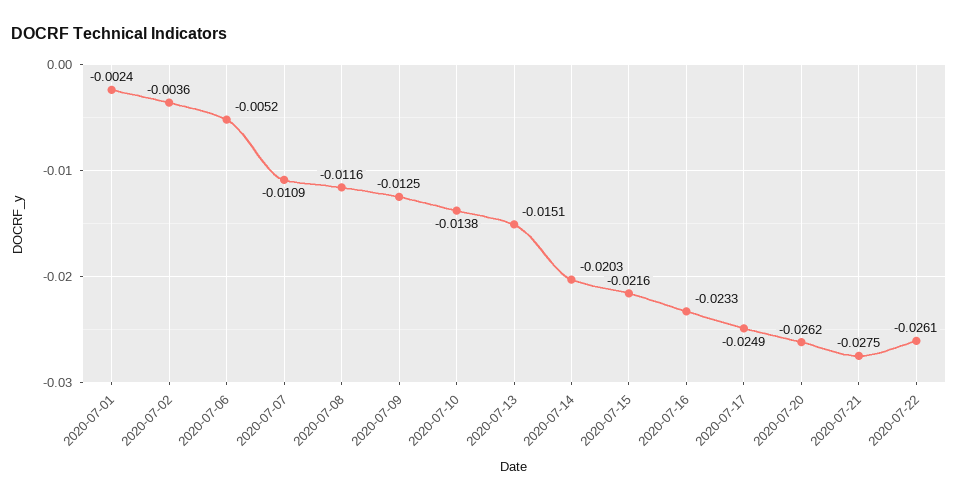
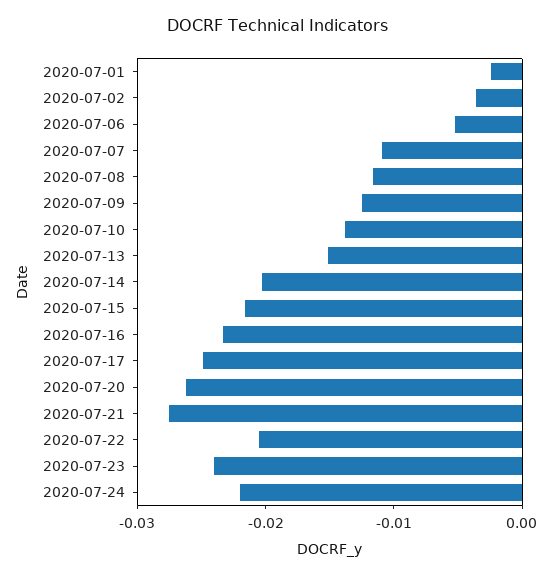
2020-07-22: -0.0261 -> -0.02
2020-07-23: none -> -0.024
2020-07-24: none -> -0.022

